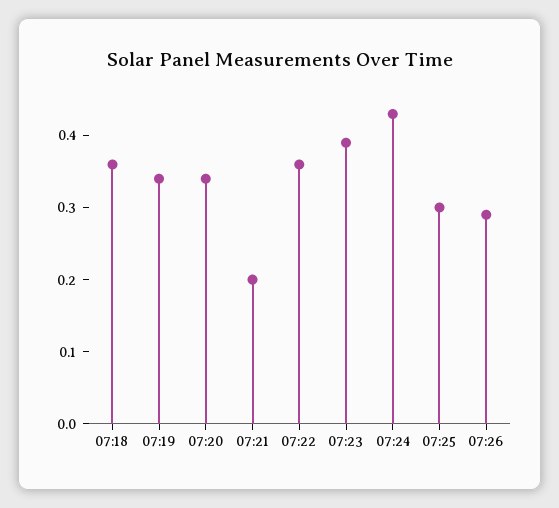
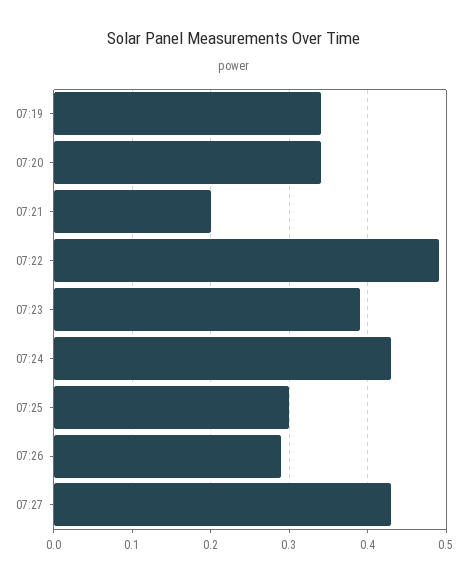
07:18: 0.35 -> none
07:22: 0.35 -> 0.49
07:27: none -> 0.43

